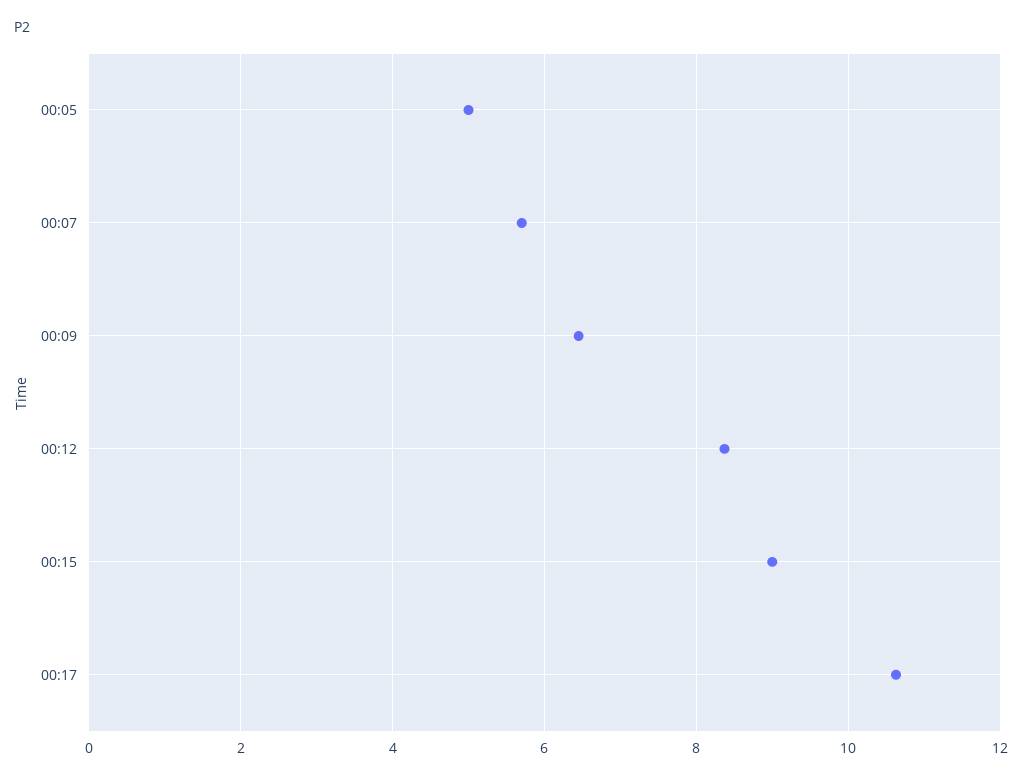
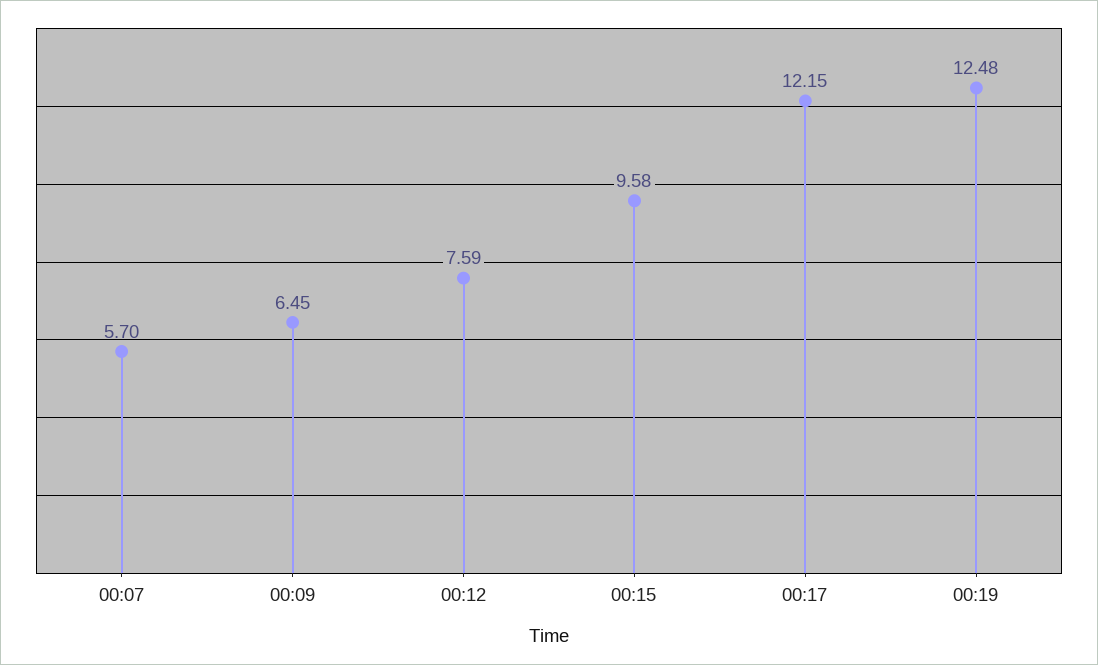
00:05: 5 -> none
00:12: 8.4 -> 7.59
00:15: 9 -> 9.58
00:17: 10.6 -> 12.15
00:19: none -> 12.48

